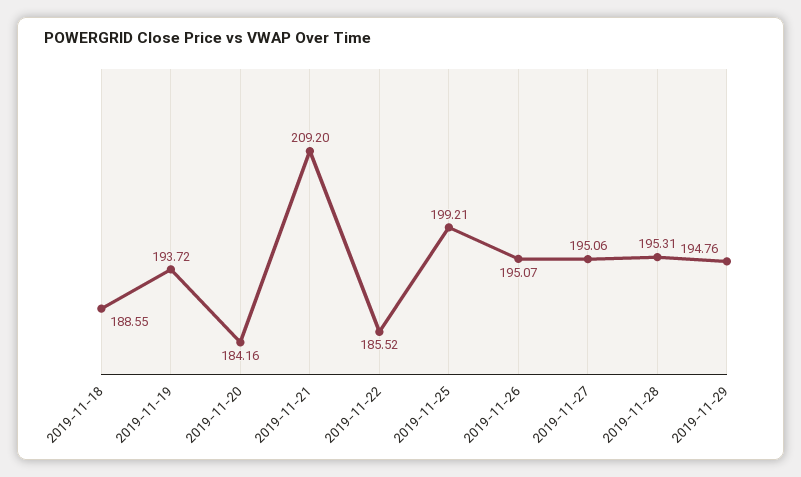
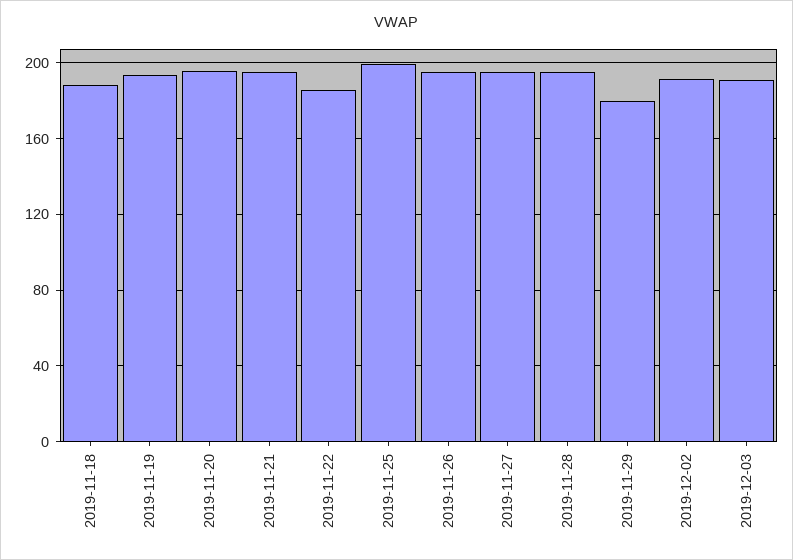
2019-11-20: 184.16 -> 195
2019-11-21: 209.2 -> 195
2019-11-29: 194.76 -> 180
2019-12-02: none -> 190
2019-12-03: none -> 190

